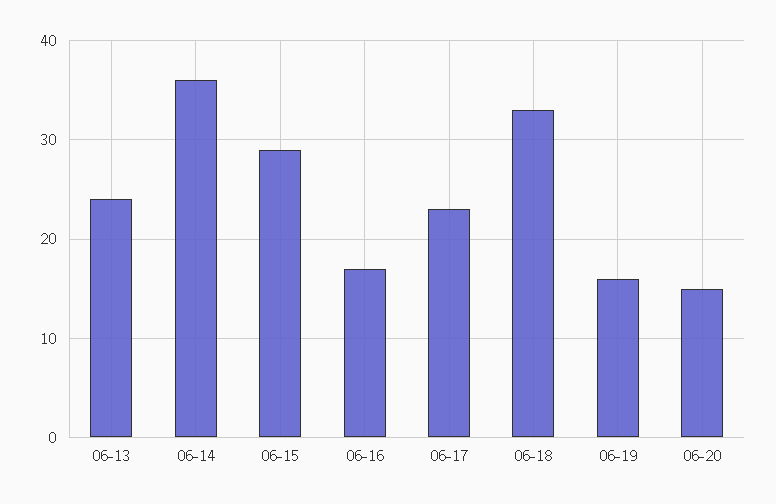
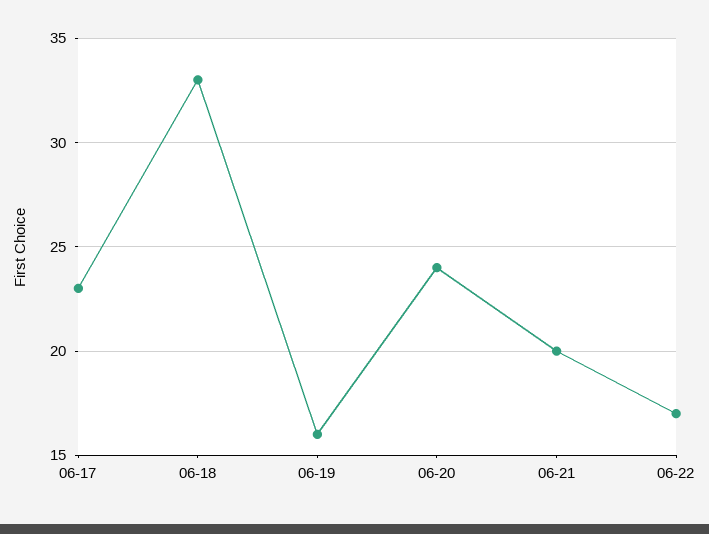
06-13: 24 -> none
06-14: 36 -> none
06-15: 29 -> none
06-16: 17 -> none
06-20: 15 -> 24
06-21: none -> 20
06-22: none -> 17

